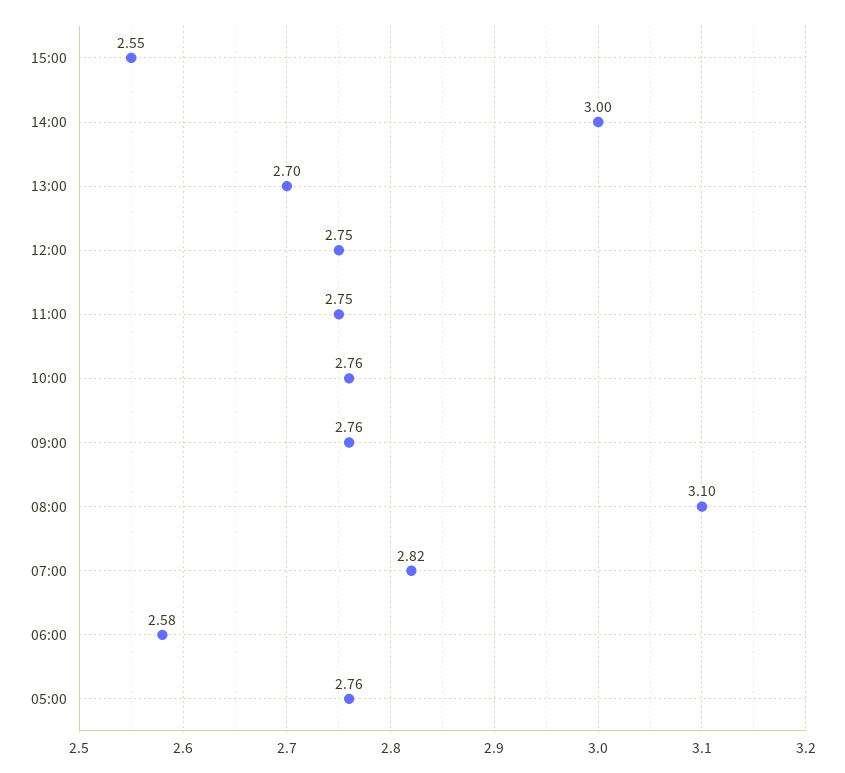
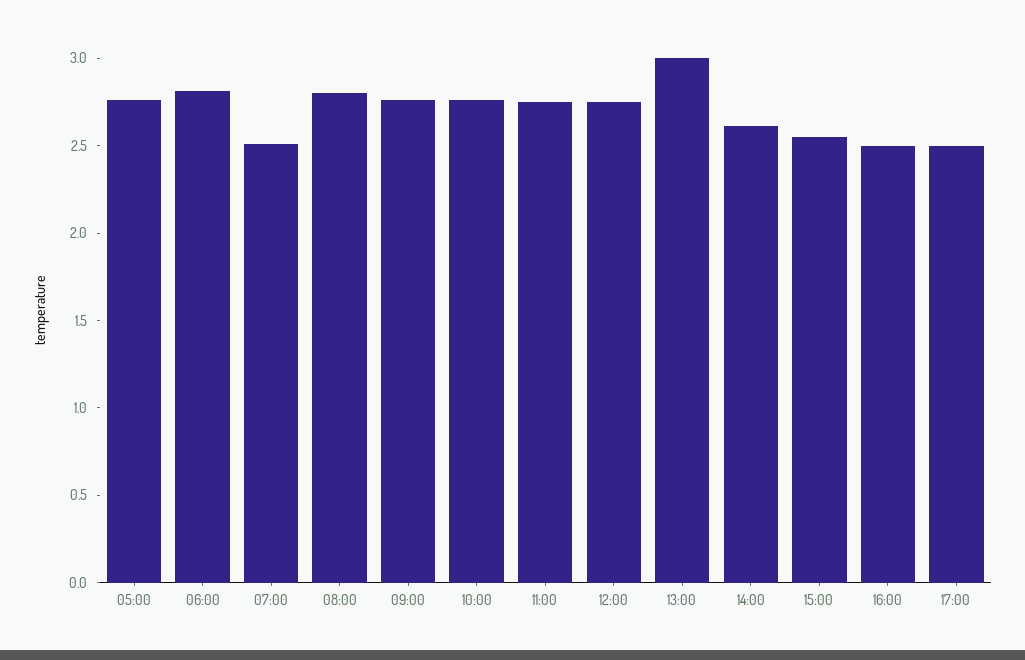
14:00: 3 -> 2.6
13:00: 2.7 -> 3
08:00: 3.1 -> 2.8
07:00: 2.82 -> 2.5
06:00: 2.58 -> 2.8
16:00: none -> 2.5
17:00: none -> 2.5

